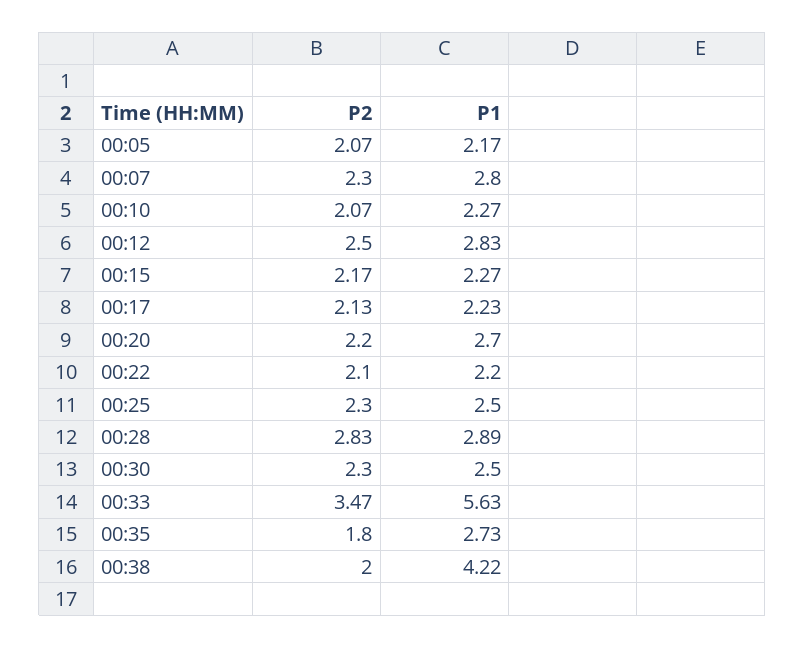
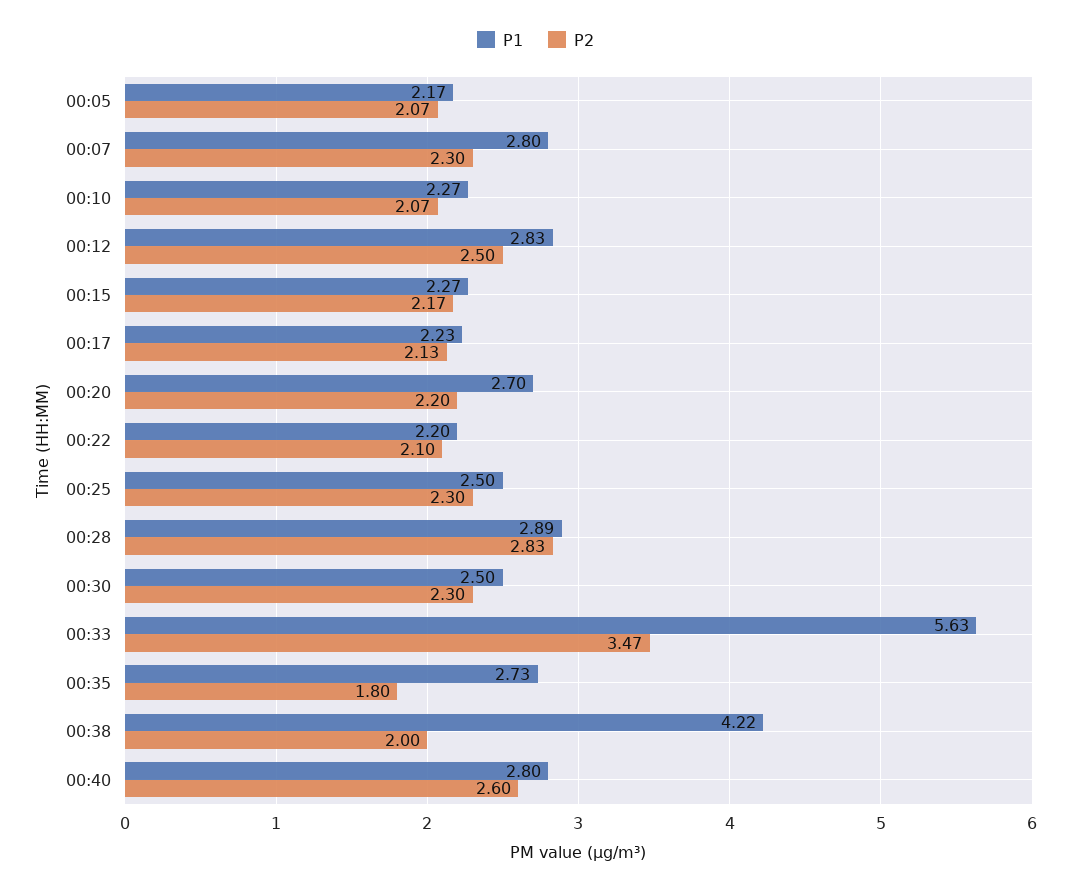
P1, 00:40: none -> 2.8
P2, 00:40: none -> 2.6

